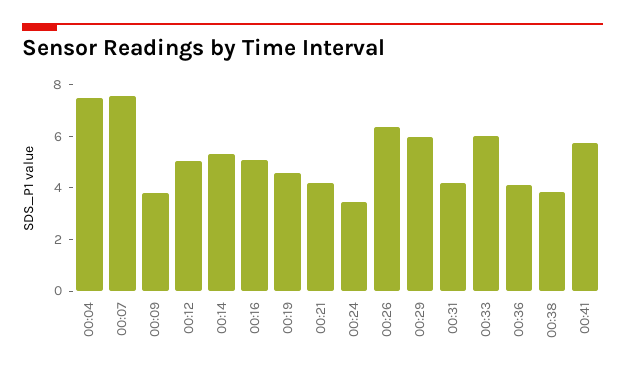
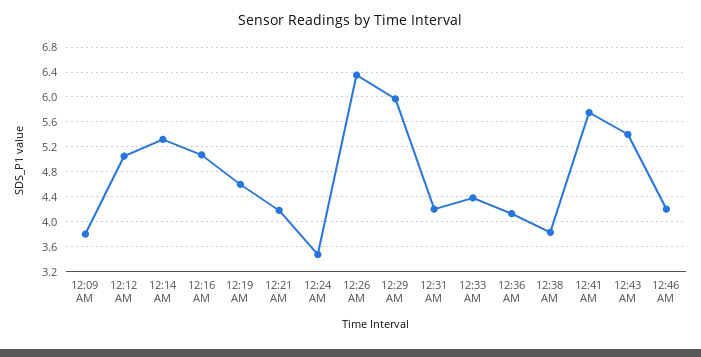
00:04: 7.5 -> none
00:07: 7.5 -> none
00:33: 6 -> 4.4
12:43 AM: none -> 5.4
12:46 AM: none -> 4.2

